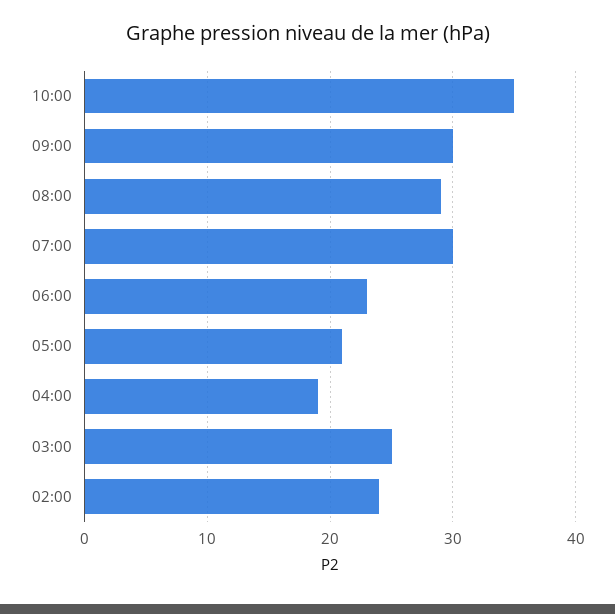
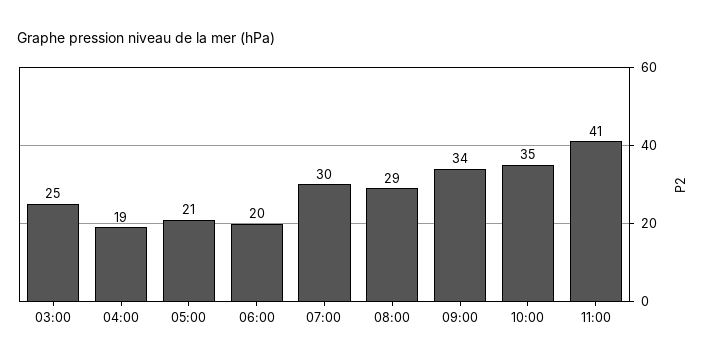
09:00: 30 -> 34
06:00: 23 -> 20
02:00: 24 -> none
11:00: none -> 41

